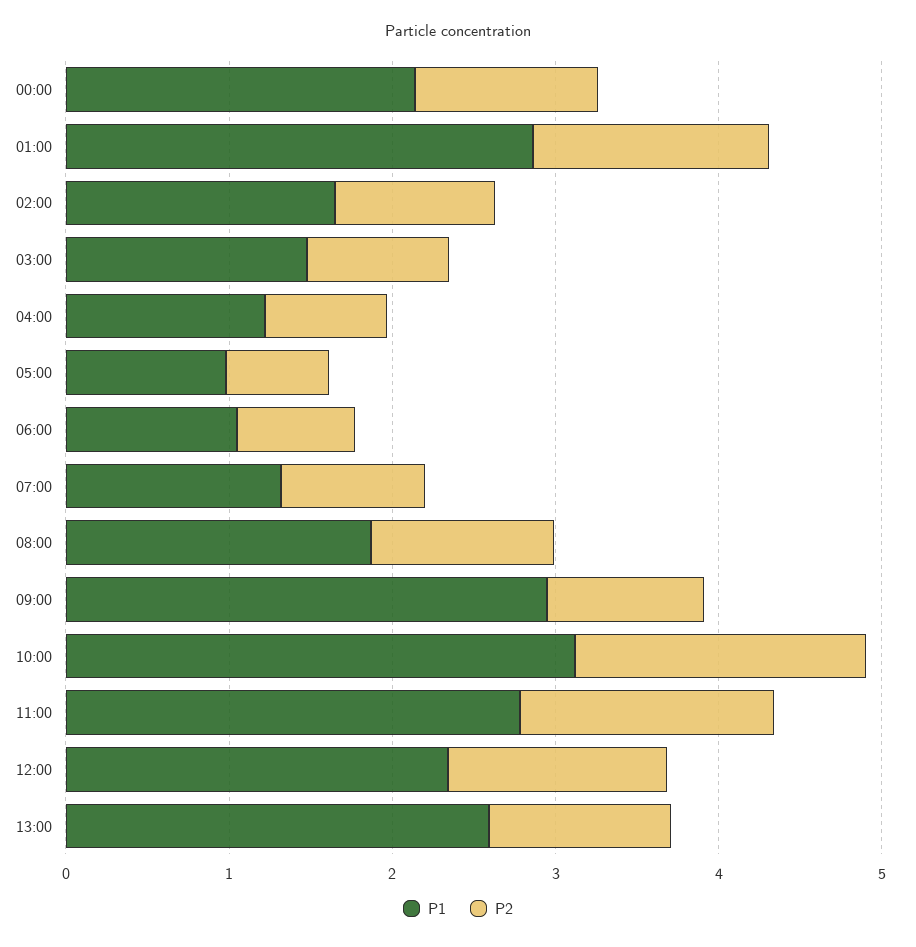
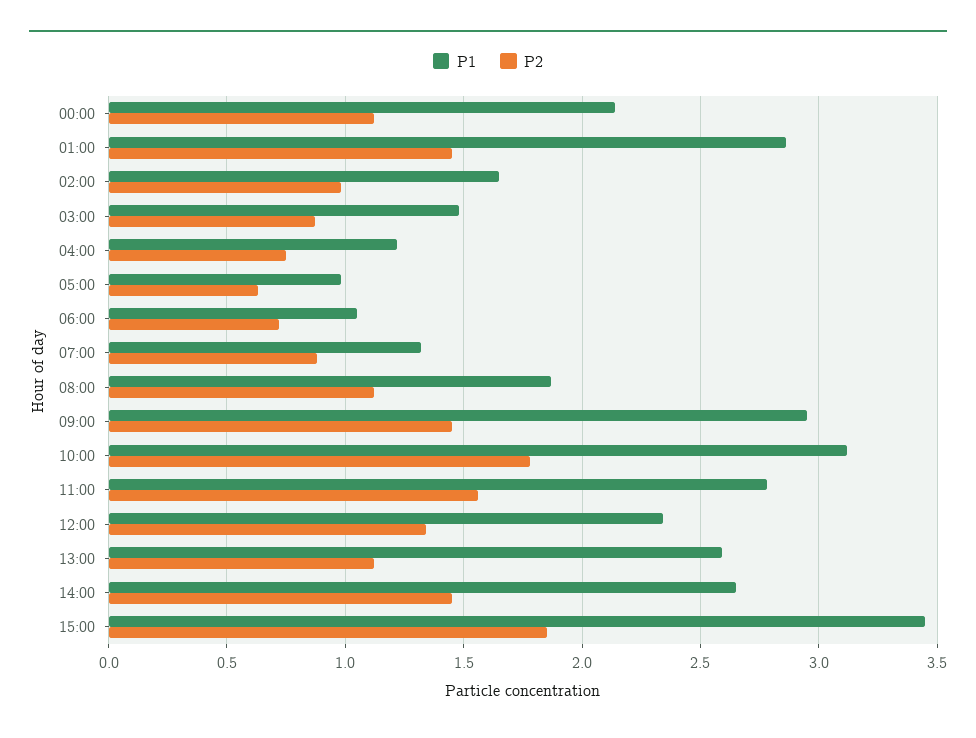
P2, 09:00: 1 -> 1.45
P1, 14:00: none -> 2.65
P2, 14:00: none -> 1.45
P1, 15:00: none -> 3.45
P2, 15:00: none -> 1.85

